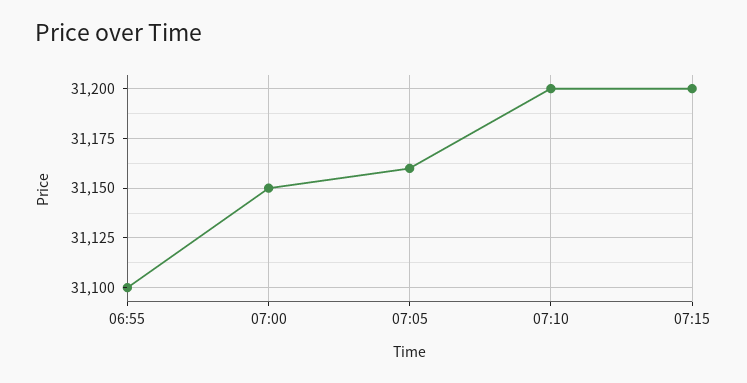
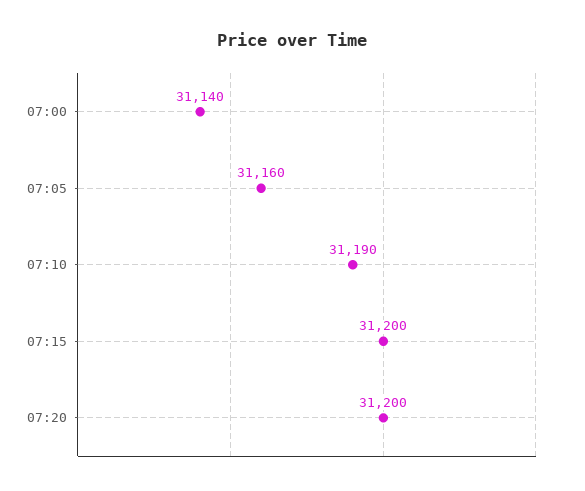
06:55: 31100 -> none
07:00: 31150 -> 31140
07:10: 31200 -> 31190
07:20: none -> 31200

